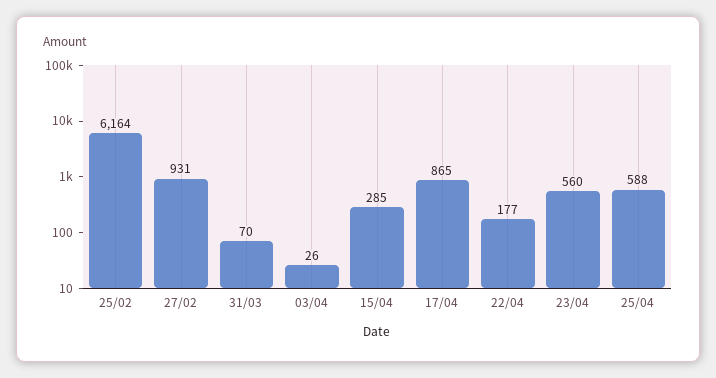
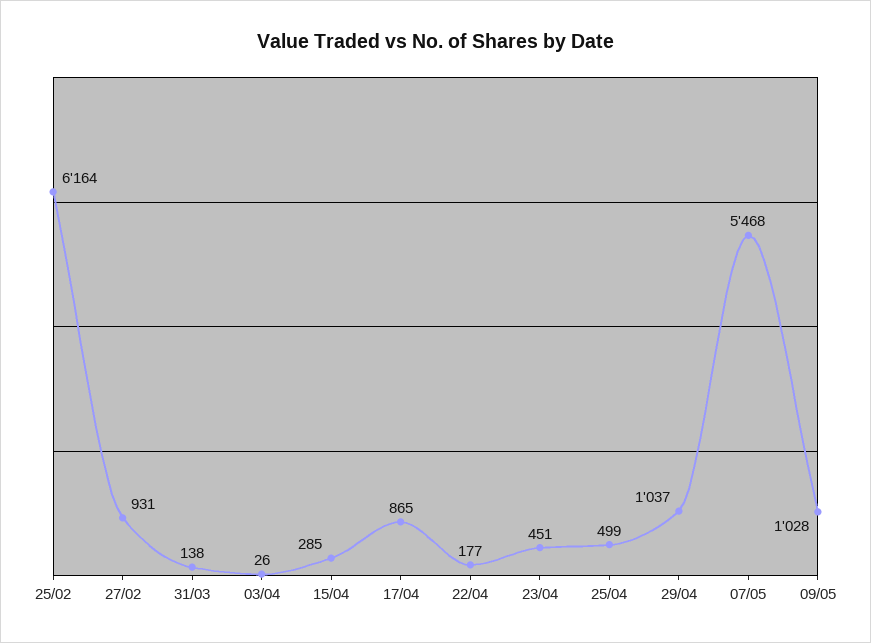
31/03: 70 -> 138
23/04: 560 -> 451
25/04: 588 -> 499
29/04: none -> 1037
07/05: none -> 5468
09/05: none -> 1028

